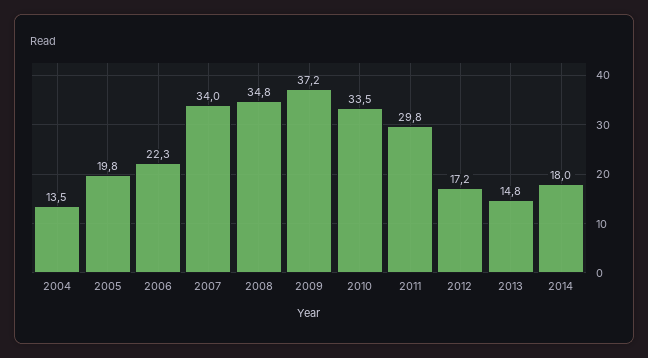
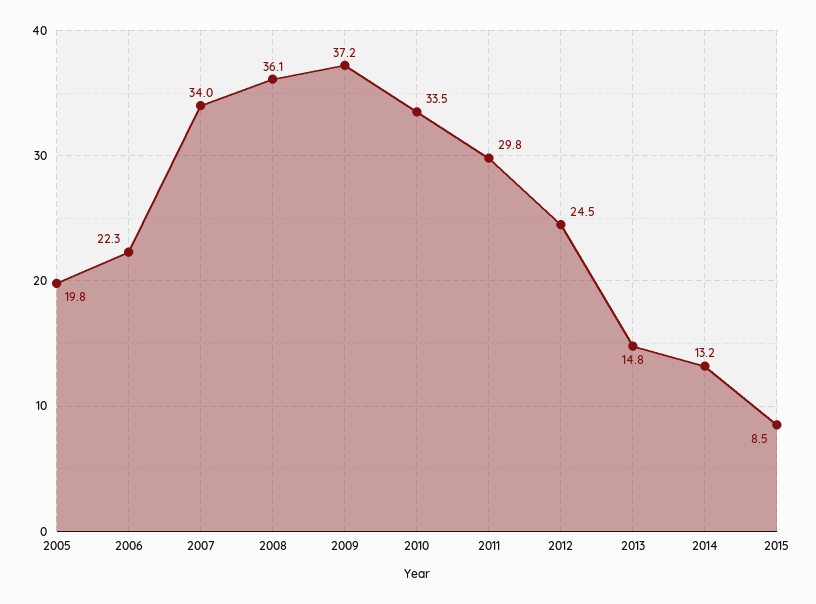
2004: 13.5 -> none
2008: 34.8 -> 36.1
2012: 17.2 -> 24.5
2014: 18 -> 13.2
2015: none -> 8.5

